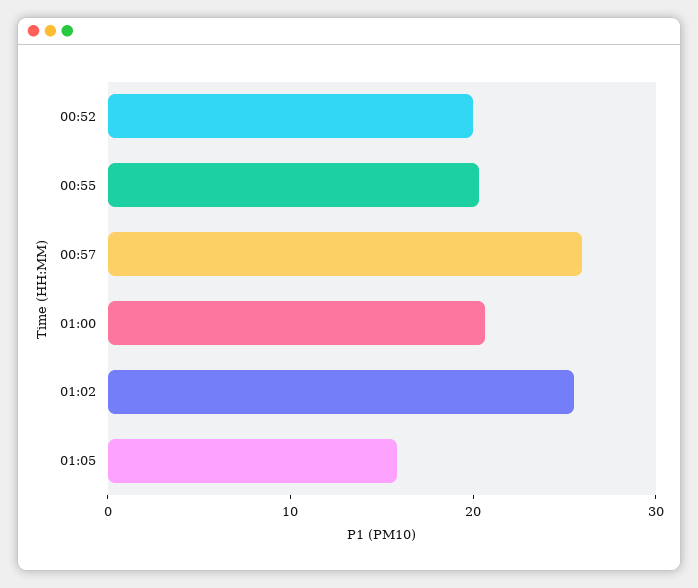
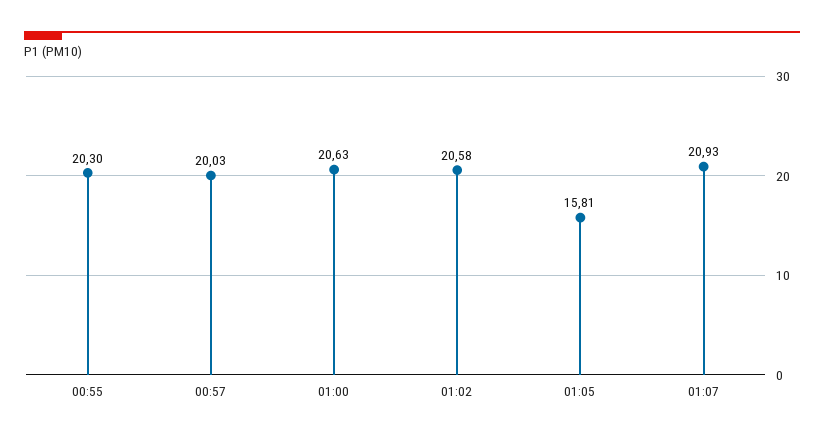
00:52: 20 -> none
00:57: 26 -> 20.03
01:02: 26 -> 20.58
01:07: none -> 20.93

